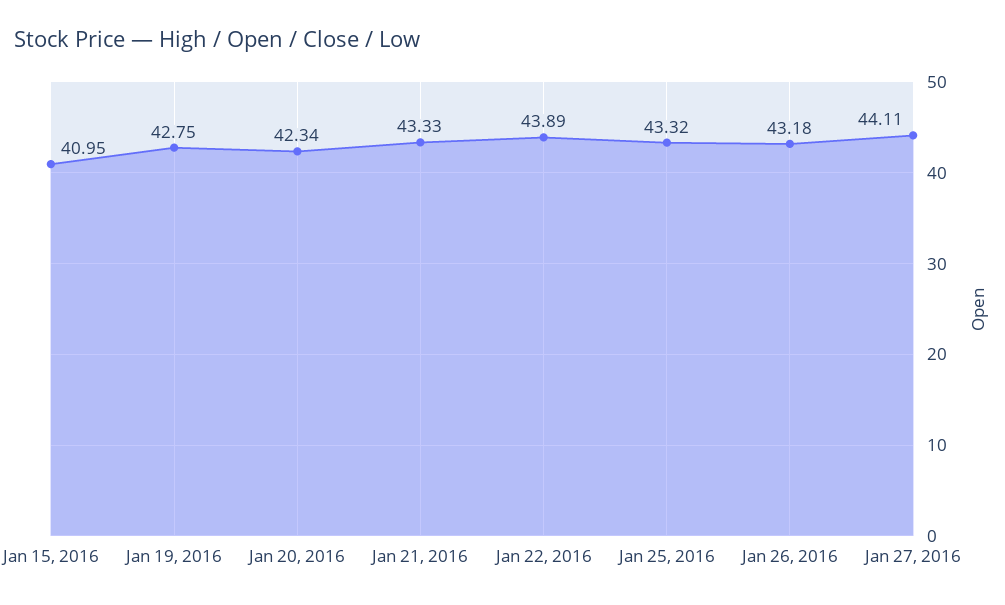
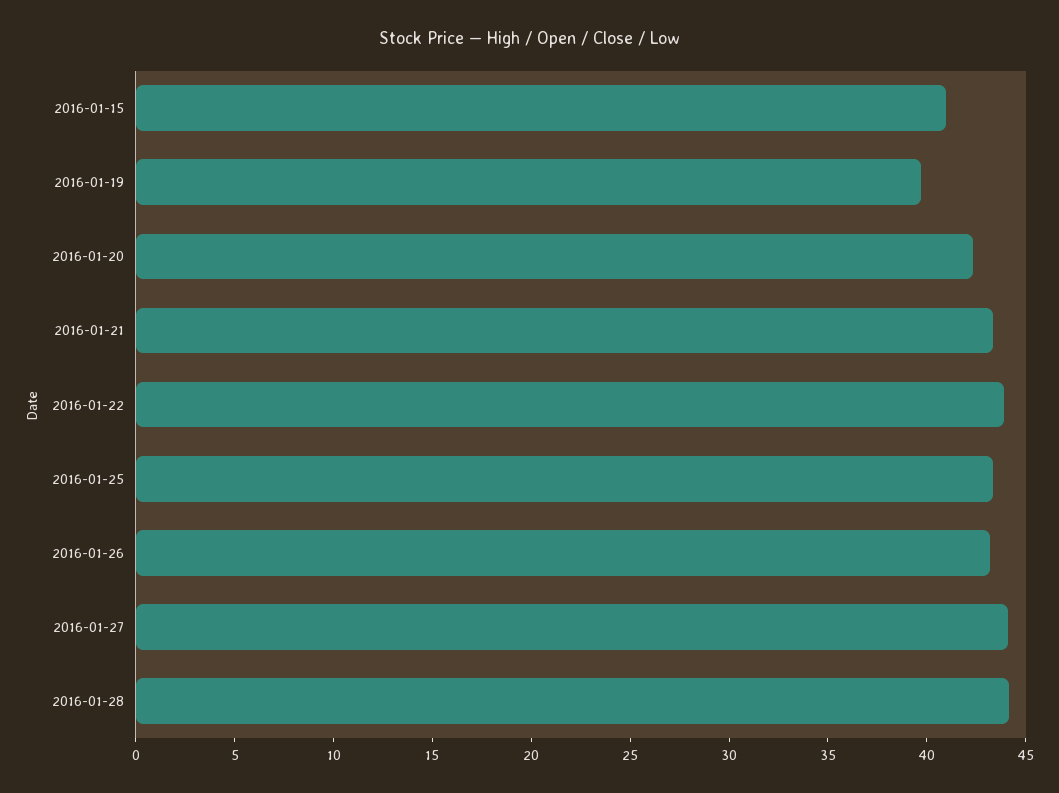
Jan 19, 2016: 42.75 -> 40
2016-01-28: none -> 44

